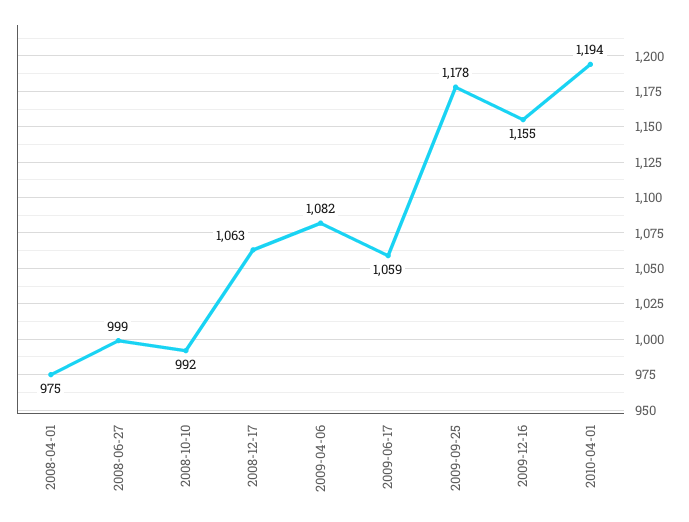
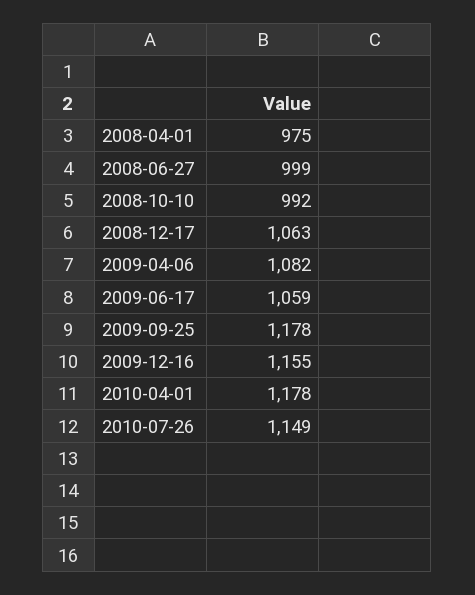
2010-04-01: 1194 -> 1178
2010-07-26: none -> 1149

